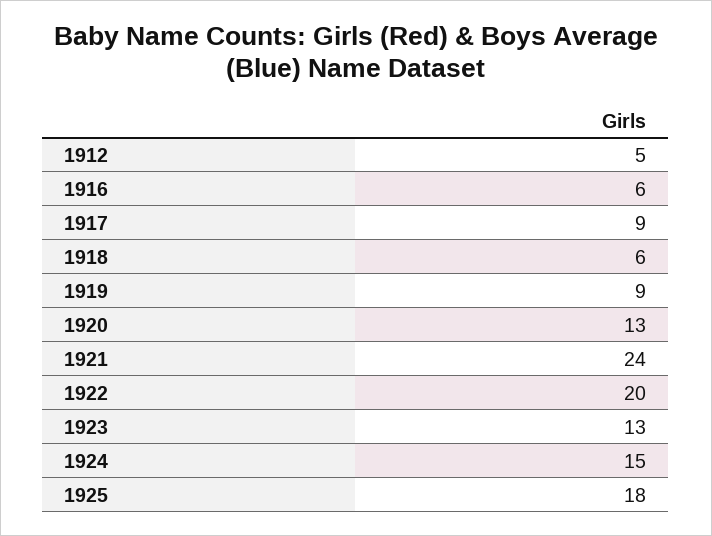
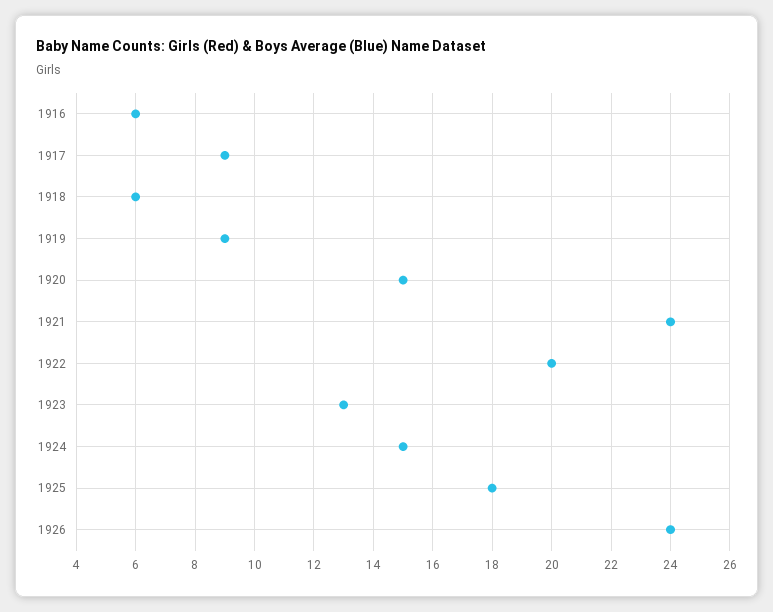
1912: 5 -> none
1920: 13 -> 15
1926: none -> 24

